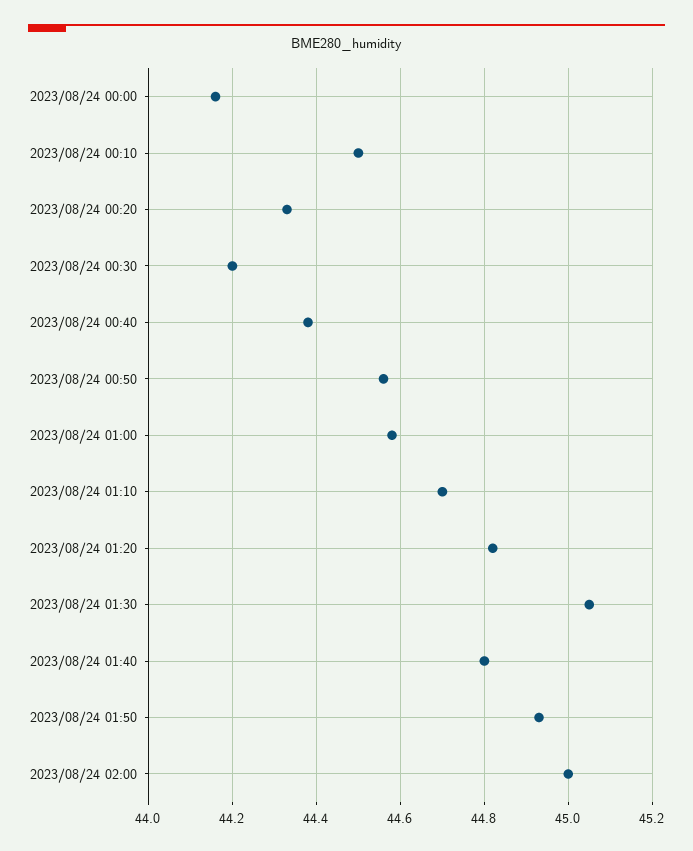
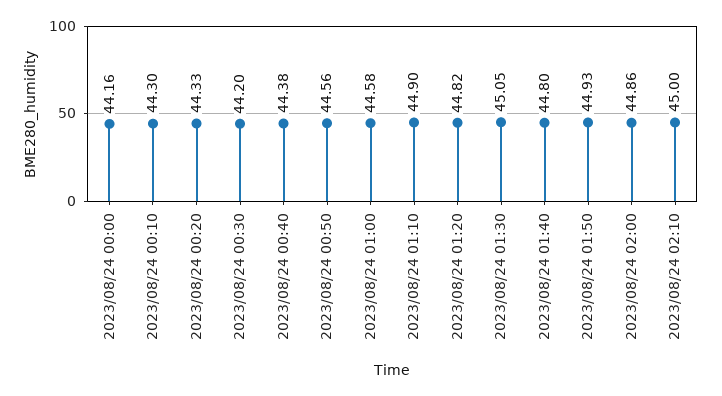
2023/08/24 00:10: 44.5 -> 44.3
2023/08/24 01:10: 44.7 -> 44.9
2023/08/24 02:00: 45 -> 44.86
2023/08/24 02:10: none -> 45

